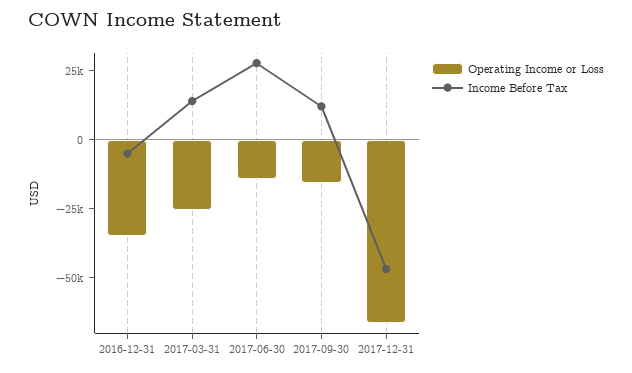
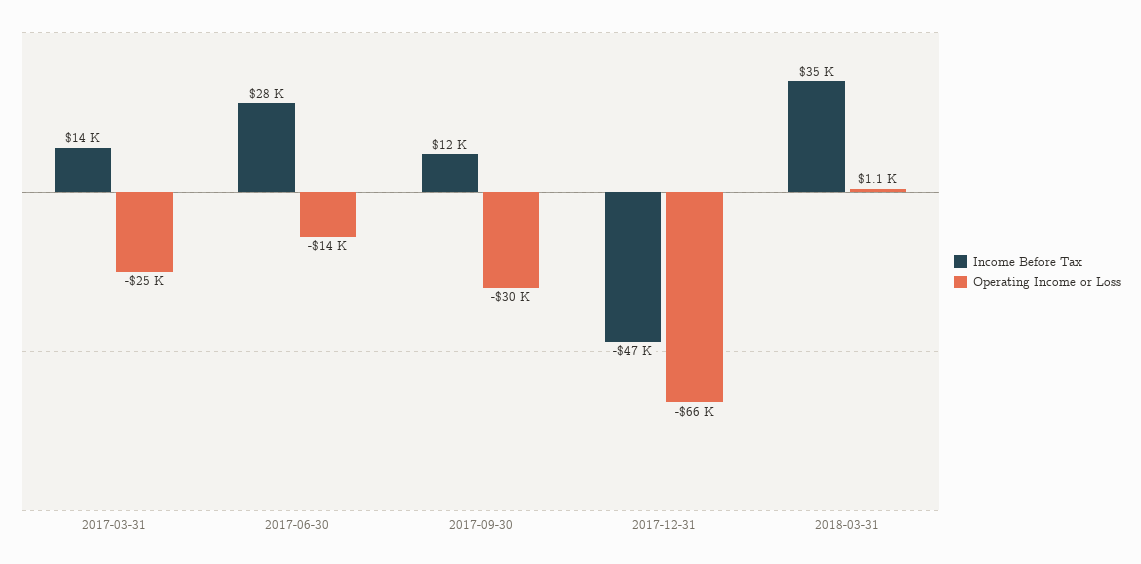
Operating Income or Loss, 2016-12-31: -35000 -> none
Income Before Tax, 2016-12-31: -5000 -> none
Operating Income or Loss, 2017-09-30: -15000 -> -30000
Income Before Tax, 2018-03-31: none -> 35000
Operating Income or Loss, 2018-03-31: none -> 1100

